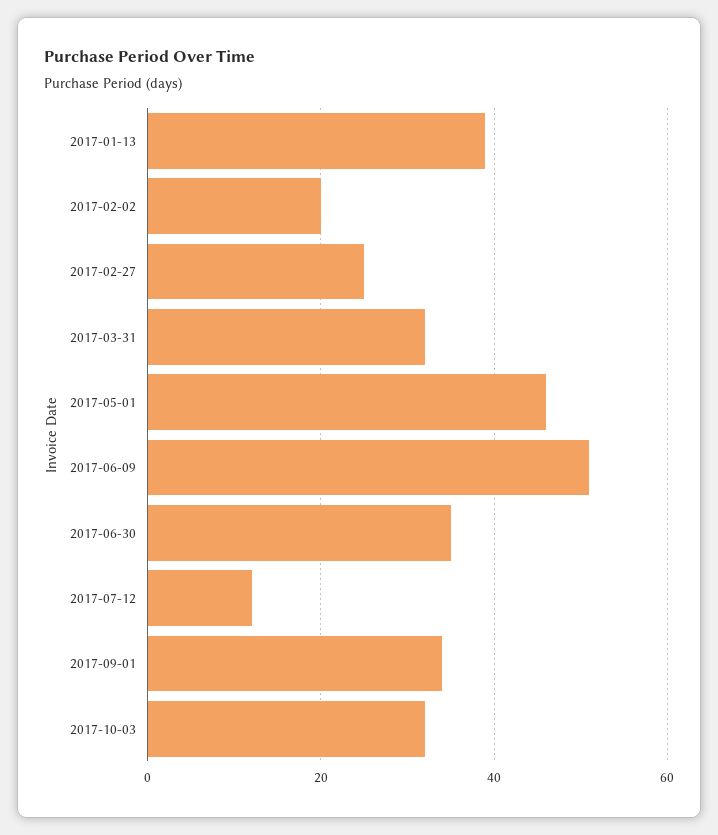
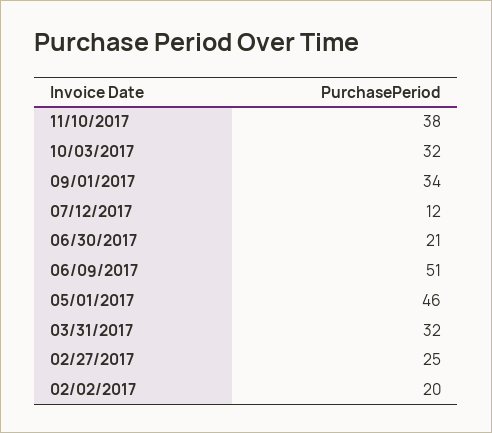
2017-01-13: 40 -> none
2017-06-30: 35 -> 21
11/10/2017: none -> 38

